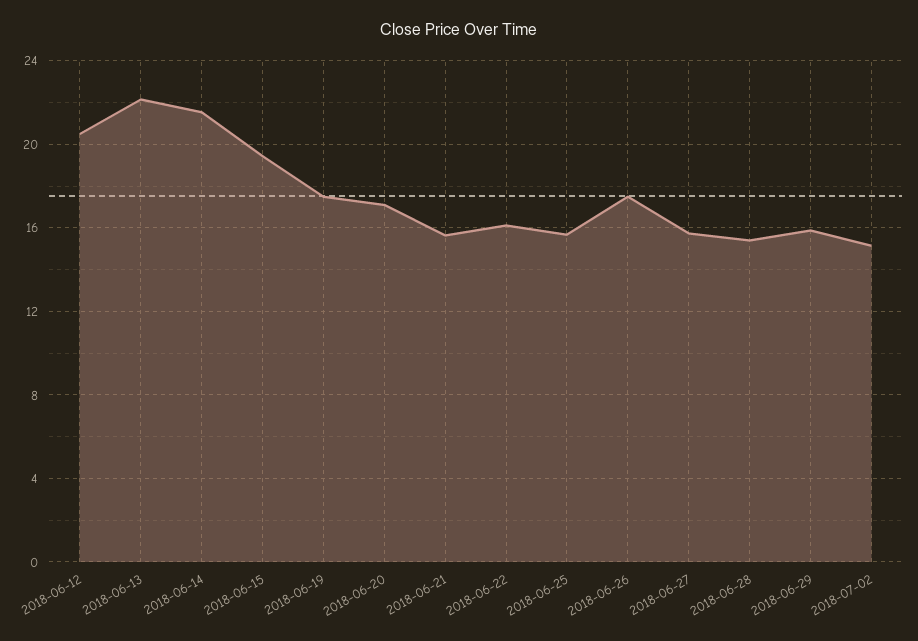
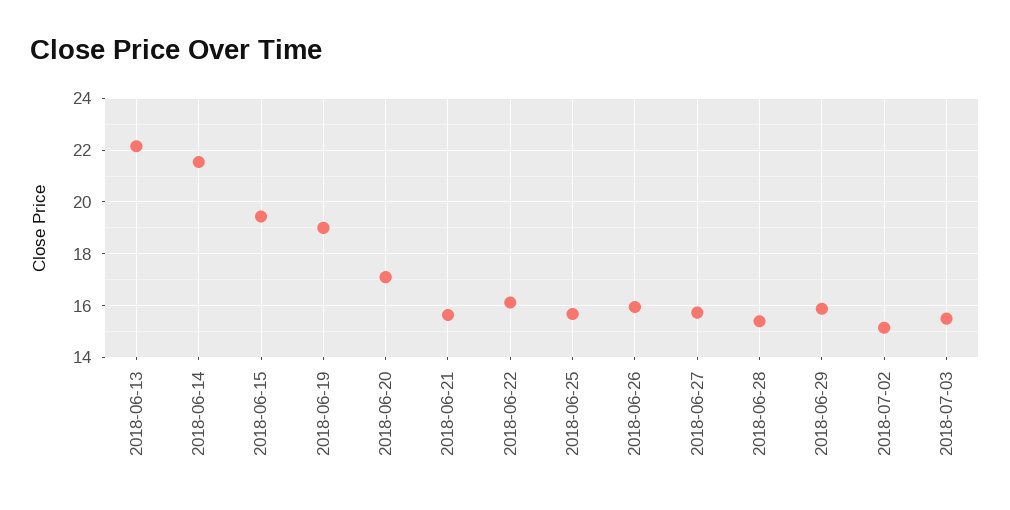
2018-06-12: 20.5 -> none
2018-06-19: 17.5 -> 19
2018-06-26: 17.5 -> 16
2018-07-03: none -> 15.5

